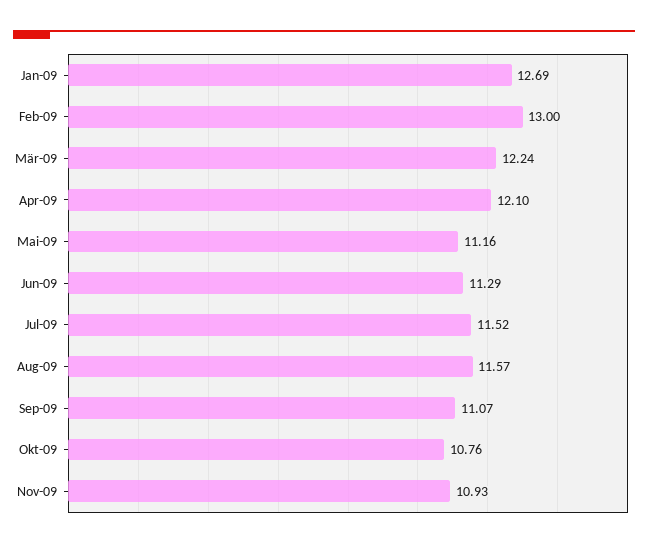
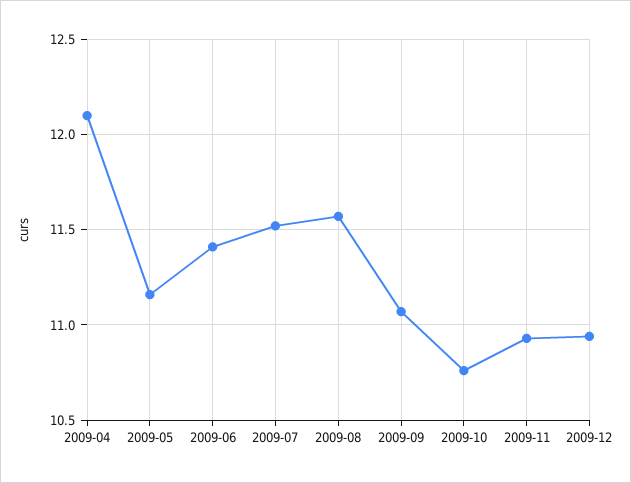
Jan-09: 12.69 -> none
Feb-09: 13 -> none
Mär-09: 12.24 -> none
Jun-09: 11.29 -> 11.4
2009-12: none -> 10.95

